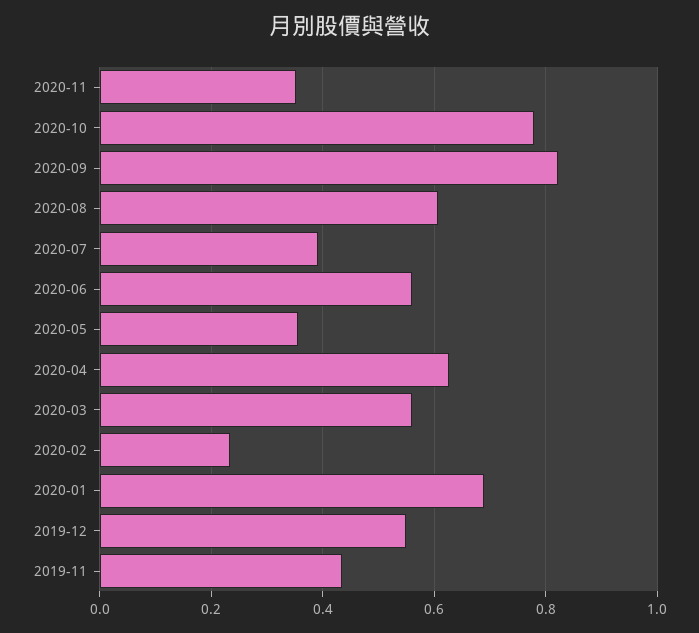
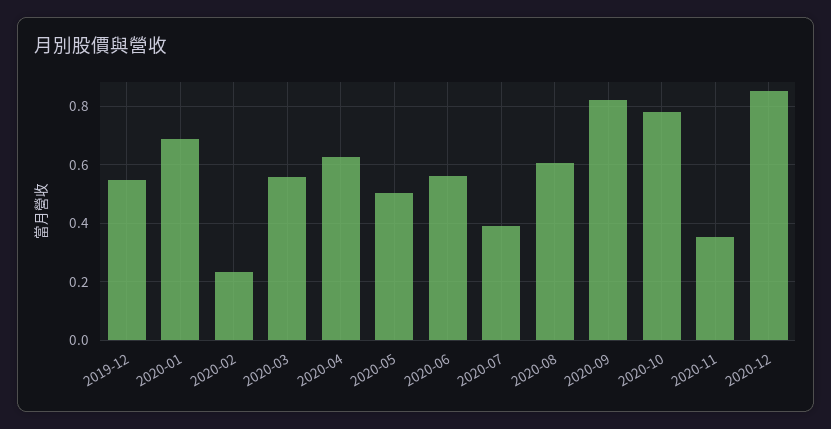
2020-05: 0.36 -> 0.5
2019-11: 0.44 -> none
2020-12: none -> 0.85

